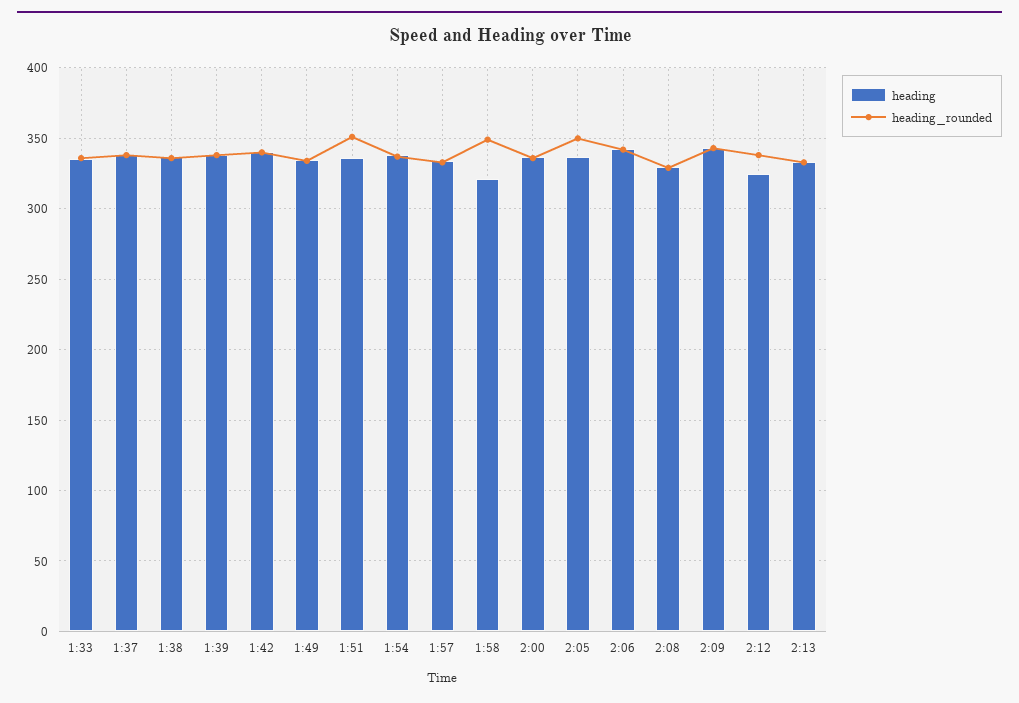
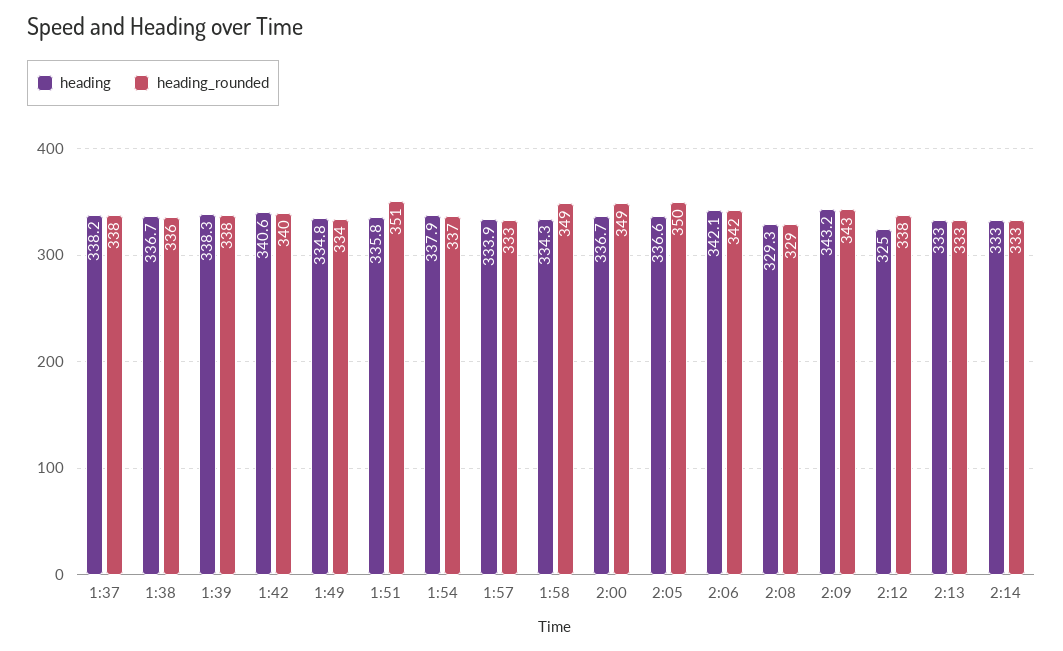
heading, 1:33: 335 -> none
heading_rounded, 1:33: 335 -> none
heading, 1:58: 320 -> 334.3
heading_rounded, 2:00: 335 -> 349
heading, 2:14: none -> 333
heading_rounded, 2:14: none -> 333

